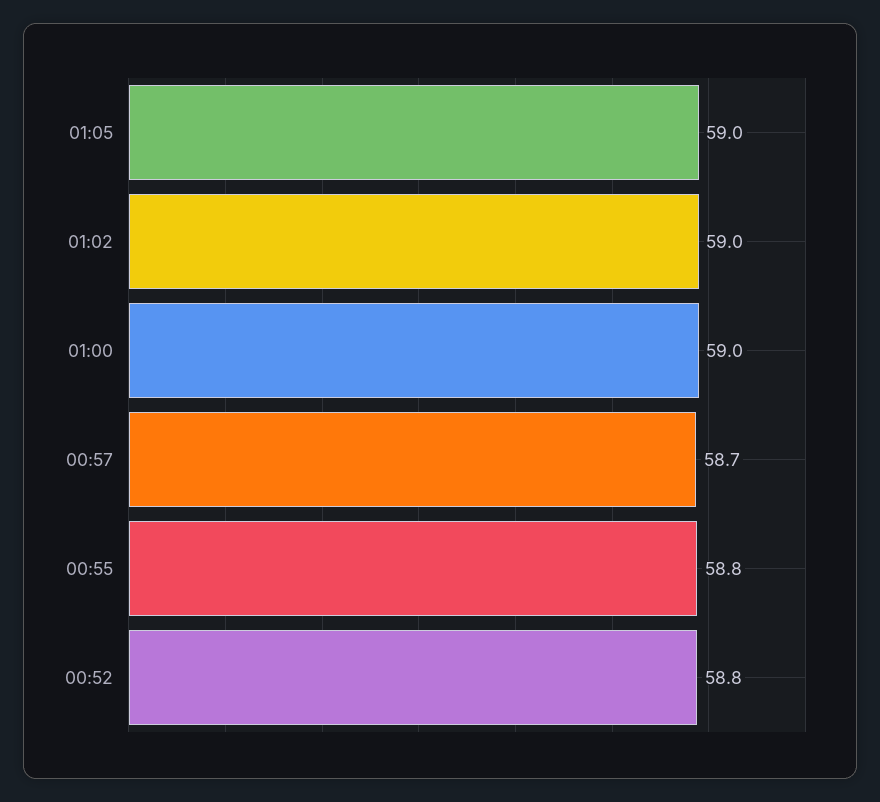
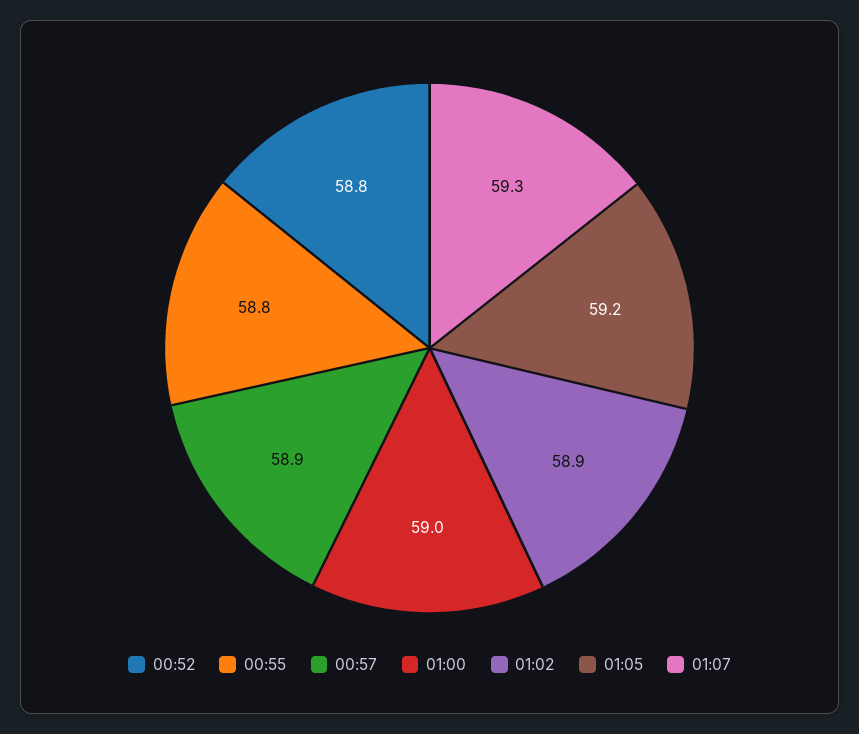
01:05: 59 -> 59.2
01:02: 59 -> 58.9
00:57: 58.7 -> 58.9
01:07: none -> 59.3

